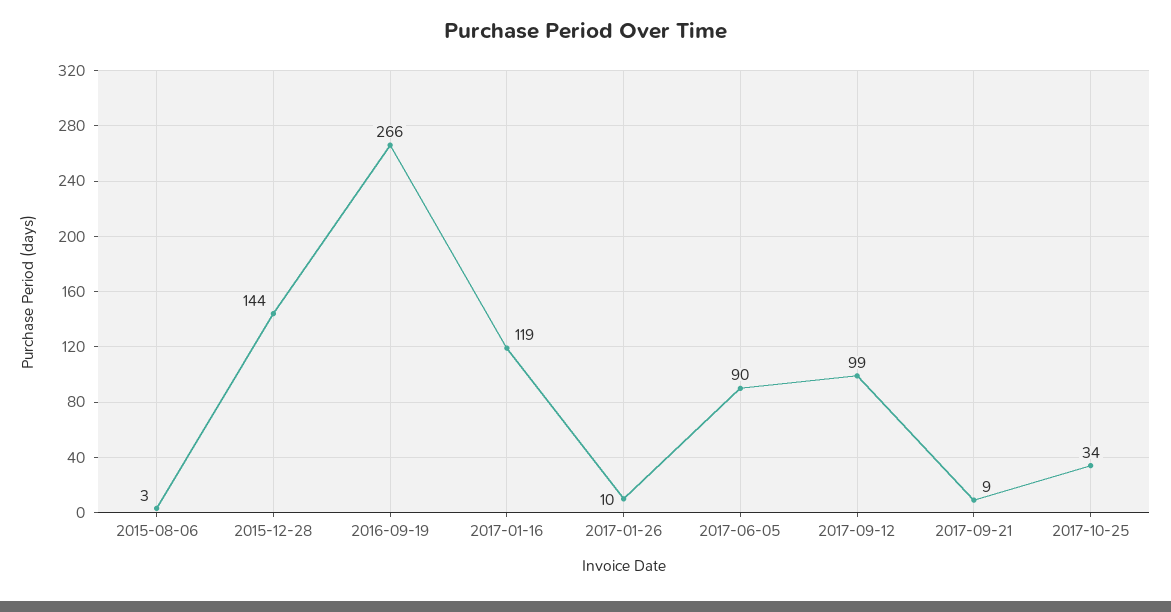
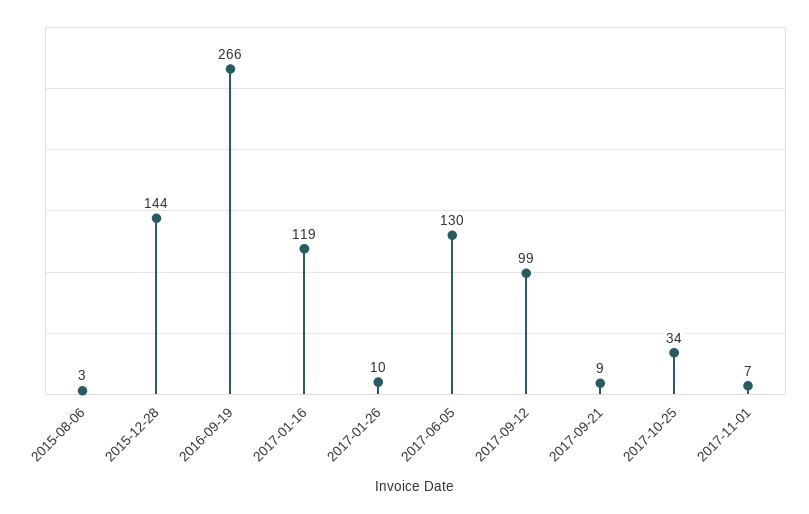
2017-06-05: 90 -> 130
2017-11-01: none -> 7

